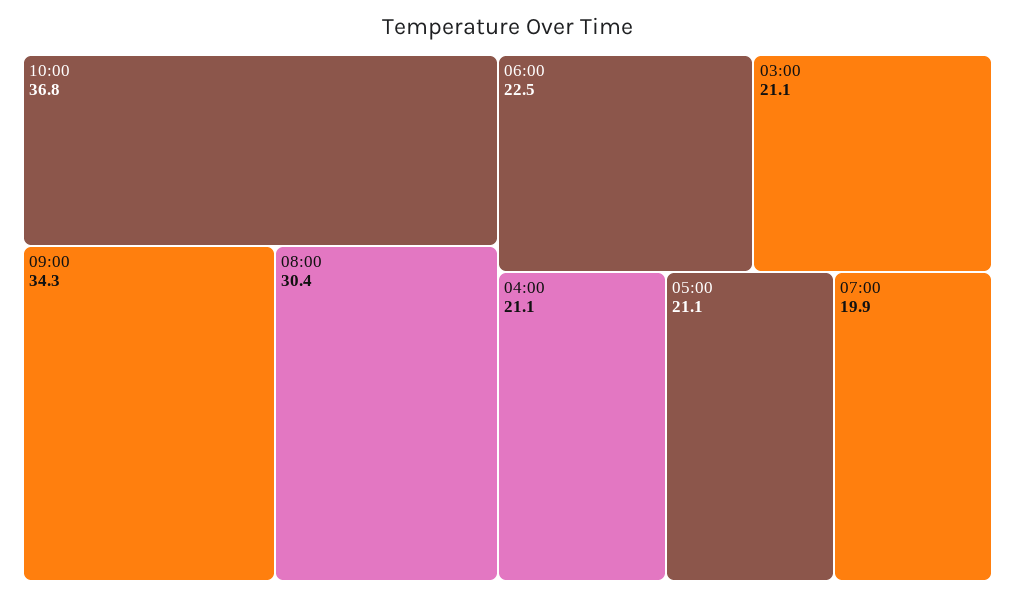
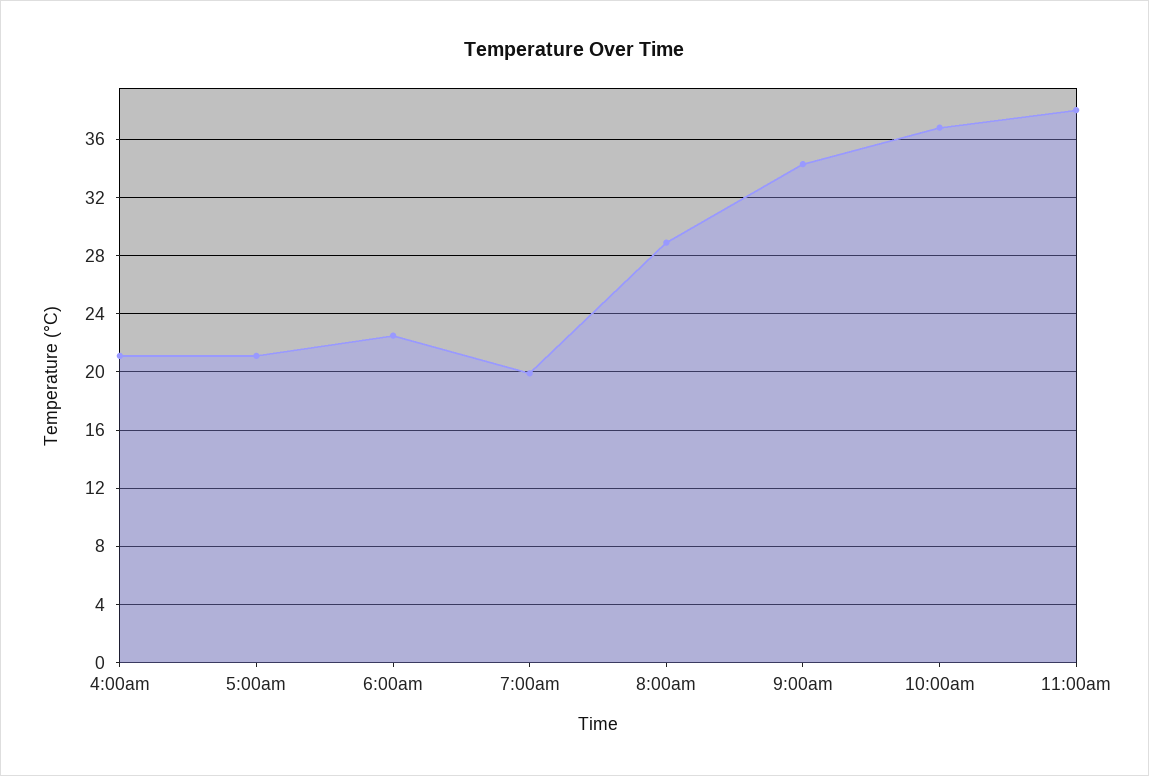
08:00: 30.4 -> 29
03:00: 21.1 -> none
11:00am: none -> 38

